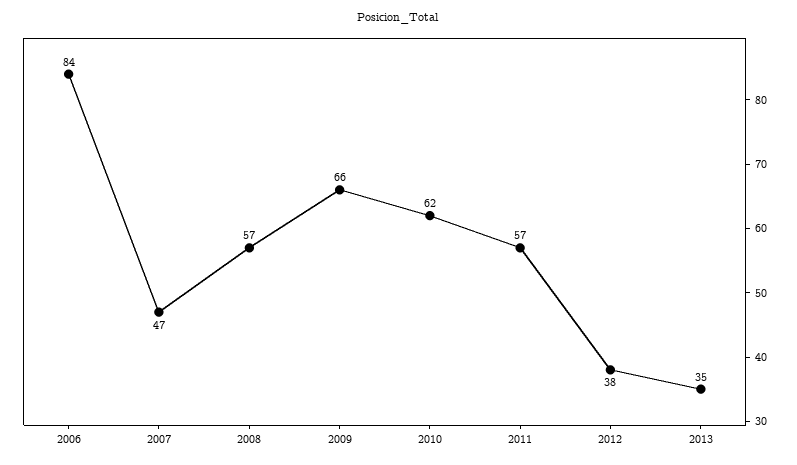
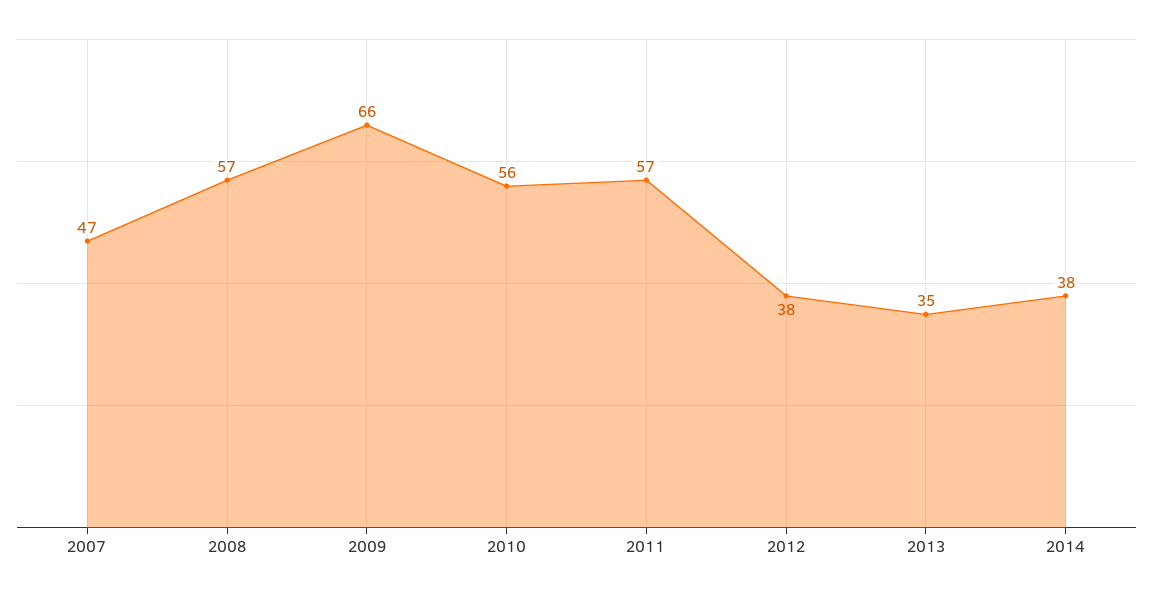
2006: 84 -> none
2010: 62 -> 56
2014: none -> 38

